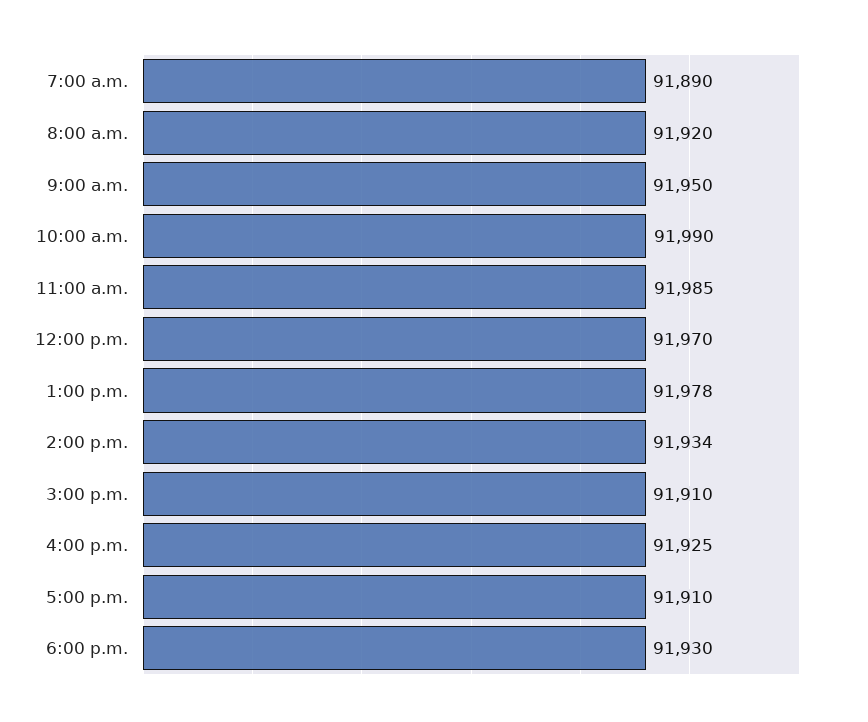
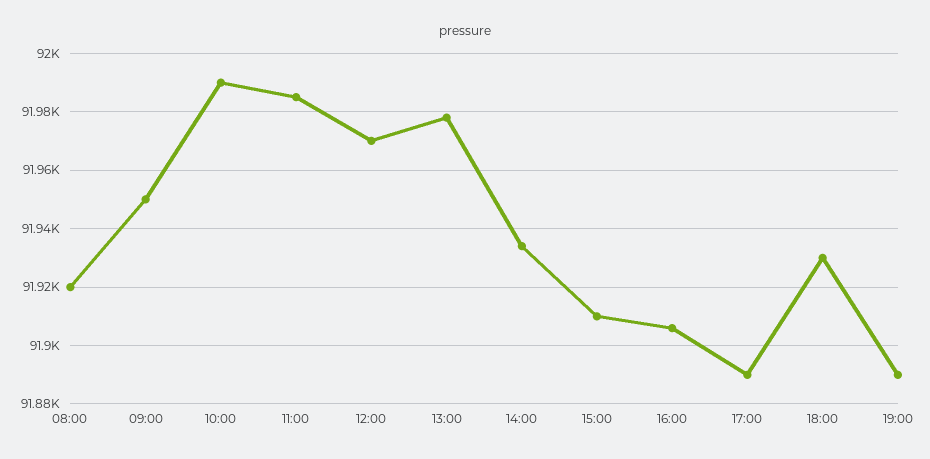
7:00 a.m.: 91890 -> none
4:00 p.m.: 91925 -> 91905
5:00 p.m.: 91910 -> 91890
19:00: none -> 91890

